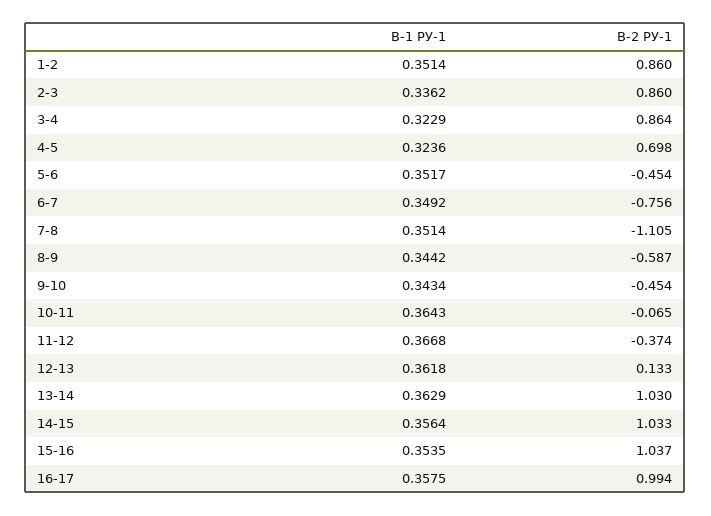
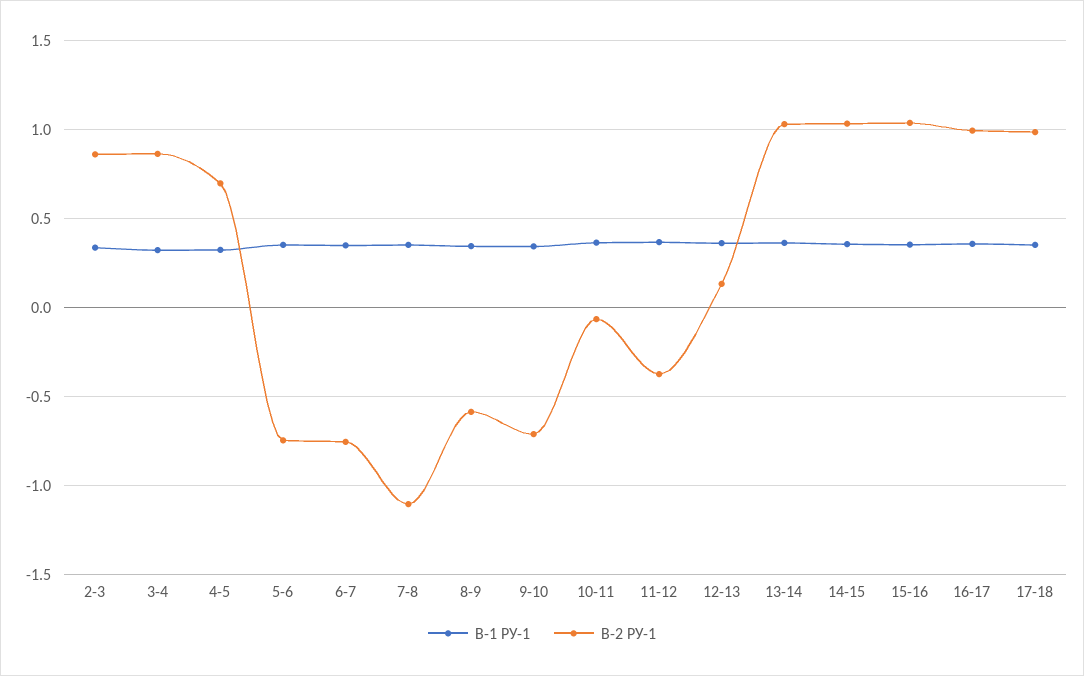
В-1 РУ-1, 1-2: 0.3514 -> none
В-2 РУ-1, 1-2: 0.86 -> none
В-2 РУ-1, 5-6: -0.454 -> -0.75
В-2 РУ-1, 9-10: -0.454 -> -0.7
В-1 РУ-1, 17-18: none -> 0.35
В-2 РУ-1, 17-18: none -> 1

